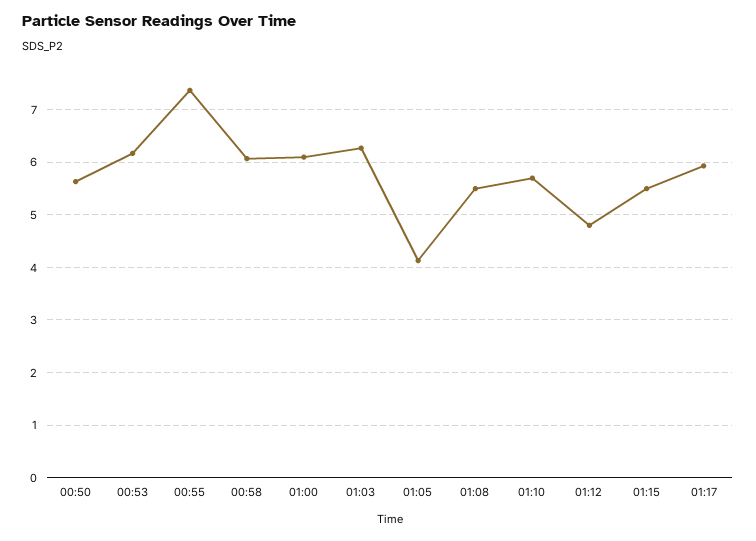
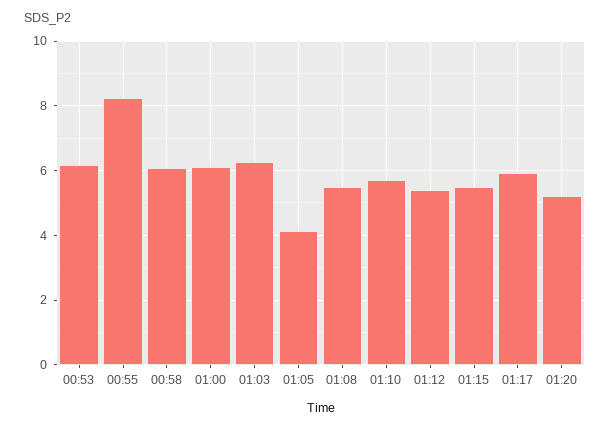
00:50: 5.6 -> none
00:55: 7.4 -> 8.2
01:12: 4.8 -> 5.4
01:20: none -> 5.2

